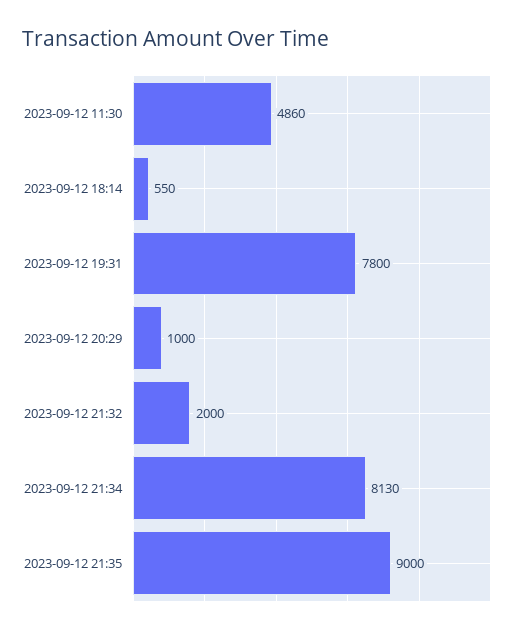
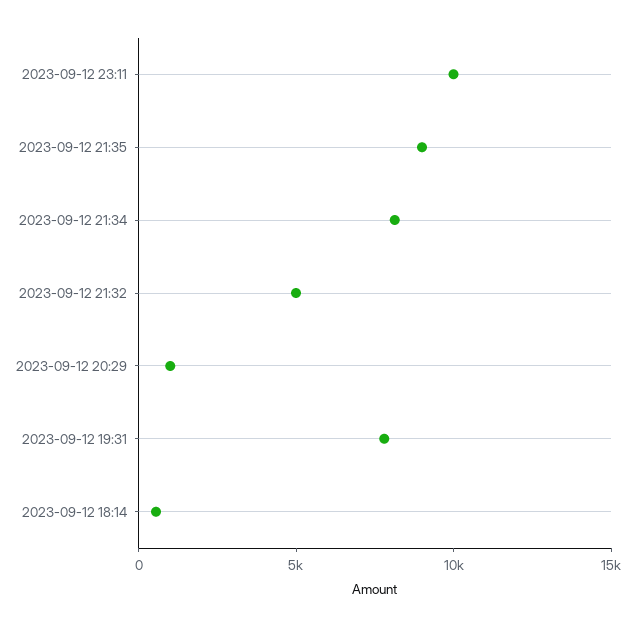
2023-09-12 11:30: 4860 -> none
2023-09-12 21:32: 2000 -> 5000
2023-09-12 23:11: none -> 10000

